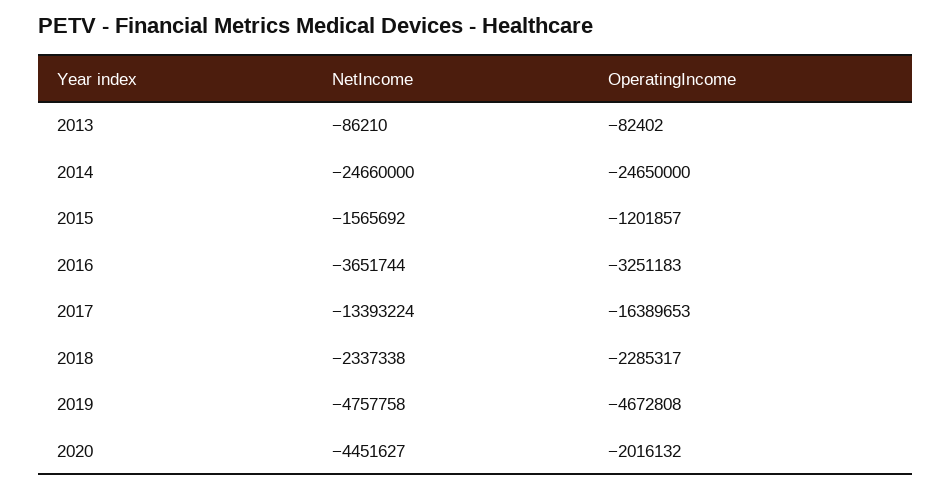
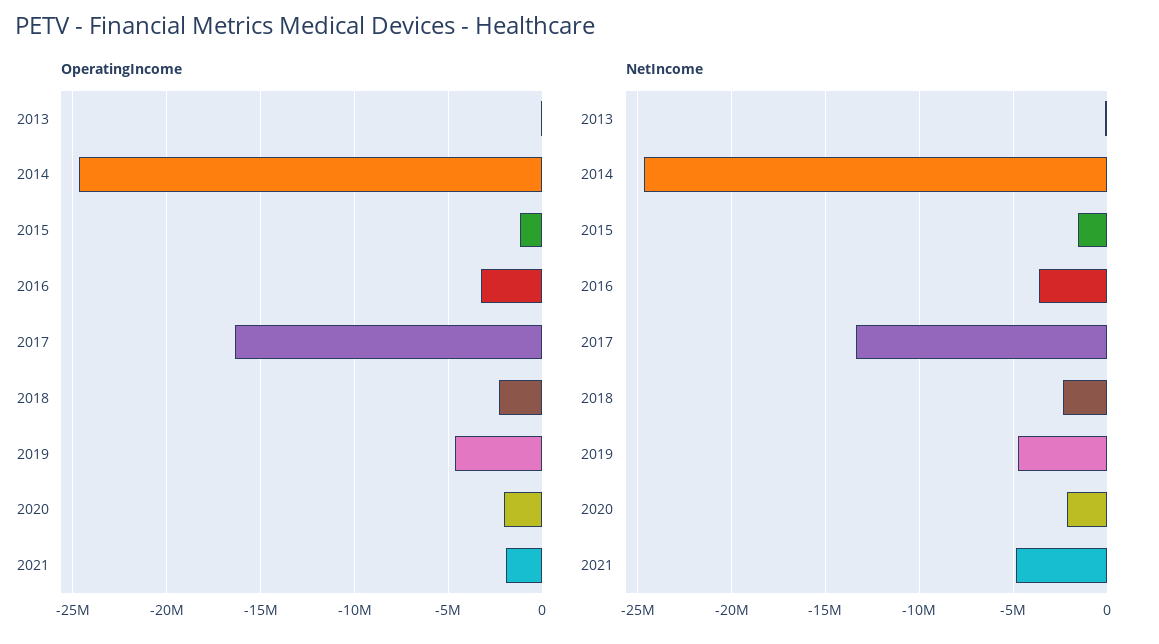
NetIncome, 2020: -4451627 -> -2000000
OperatingIncome, 2021: none -> -2000000
NetIncome, 2021: none -> -5000000

